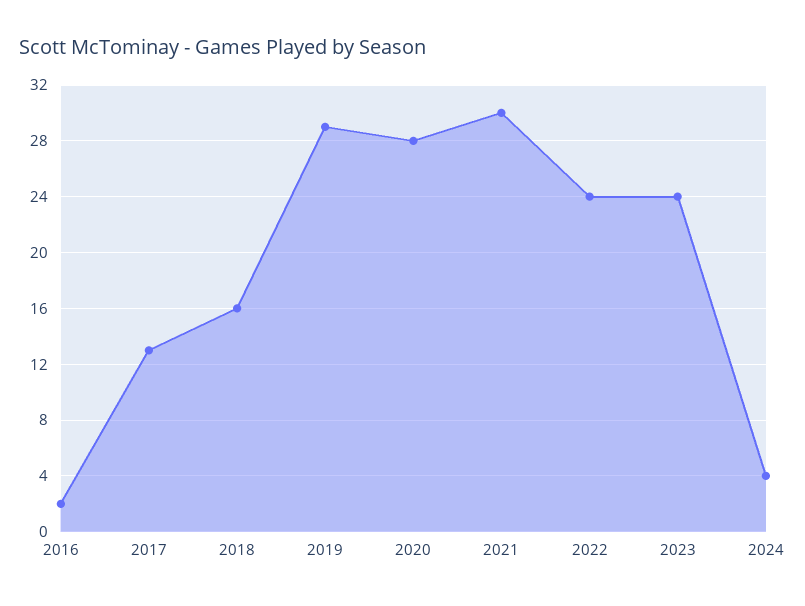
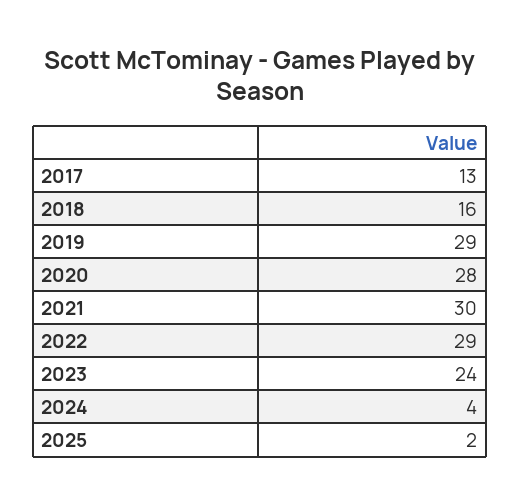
2016: 2 -> none
2022: 24 -> 29
2025: none -> 2

